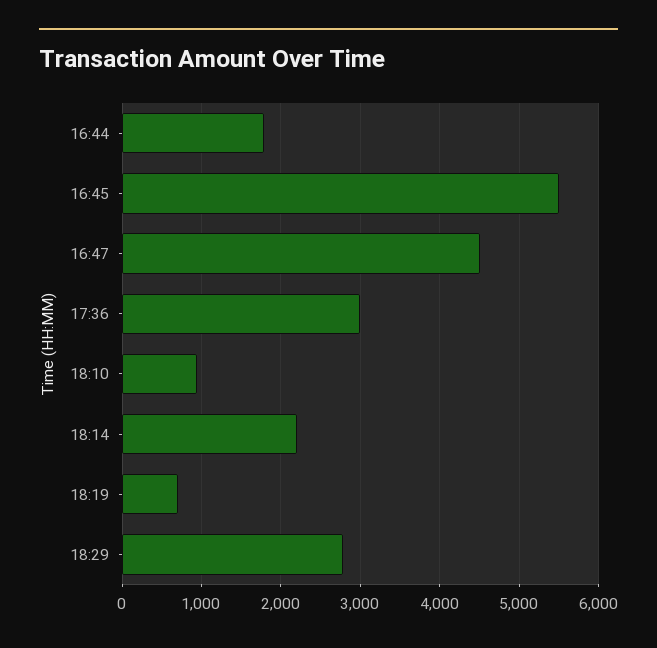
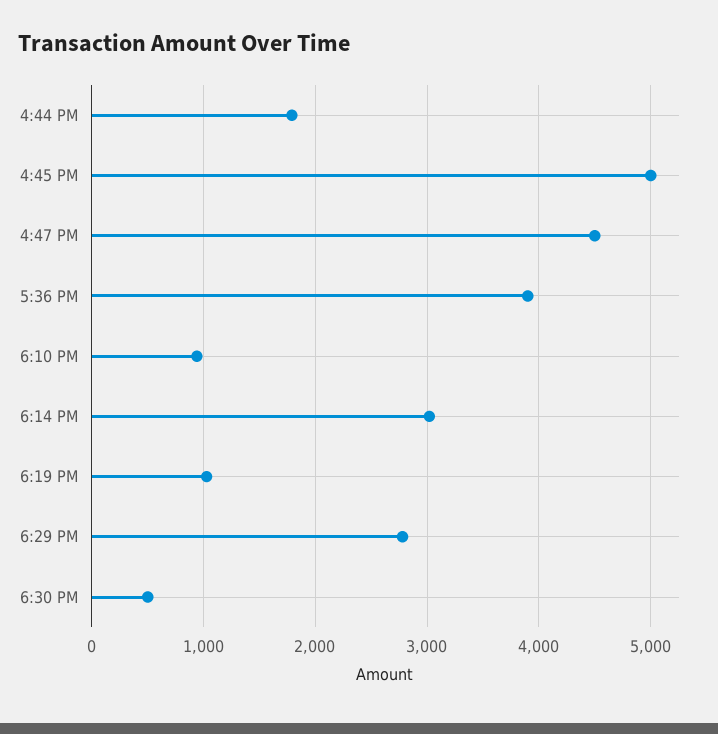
16:45: 5500 -> 5000
17:36: 3000 -> 3900
18:14: 2200 -> 3000
18:19: 700 -> 1000
6:30 PM: none -> 500

